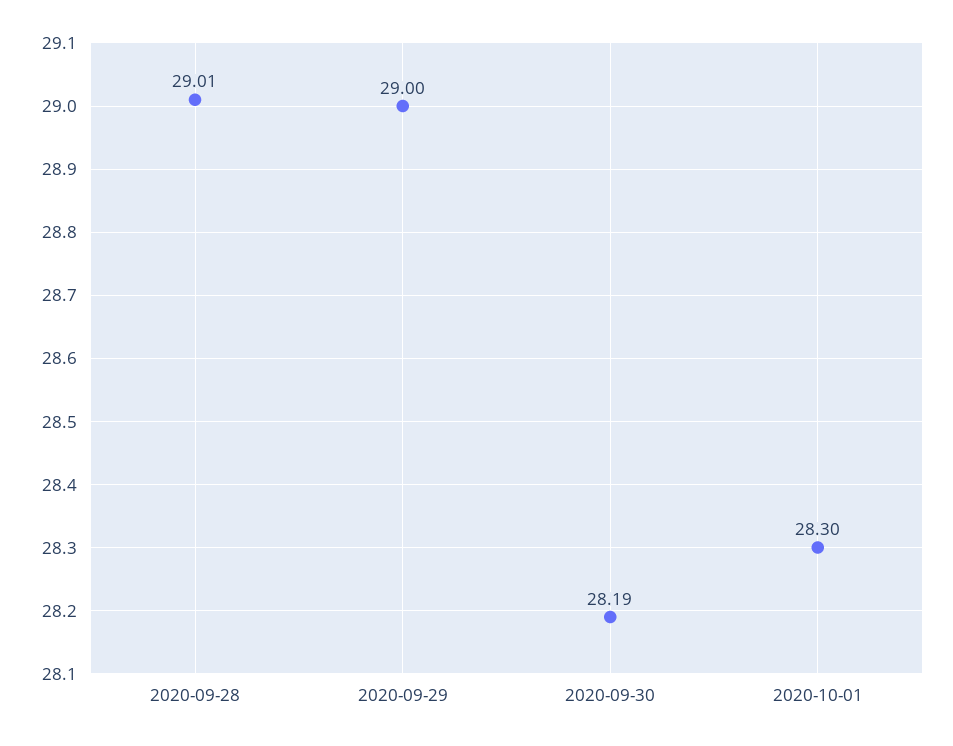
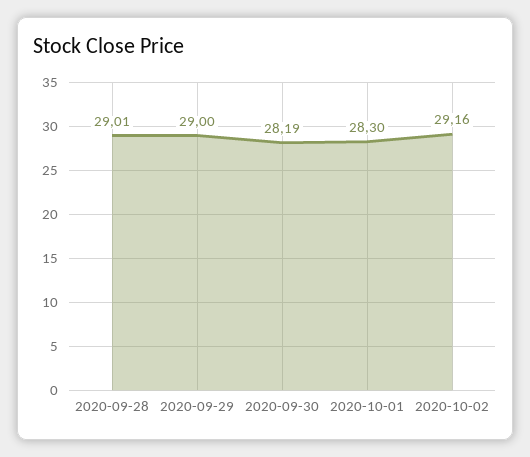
2020-10-02: none -> 29.16

